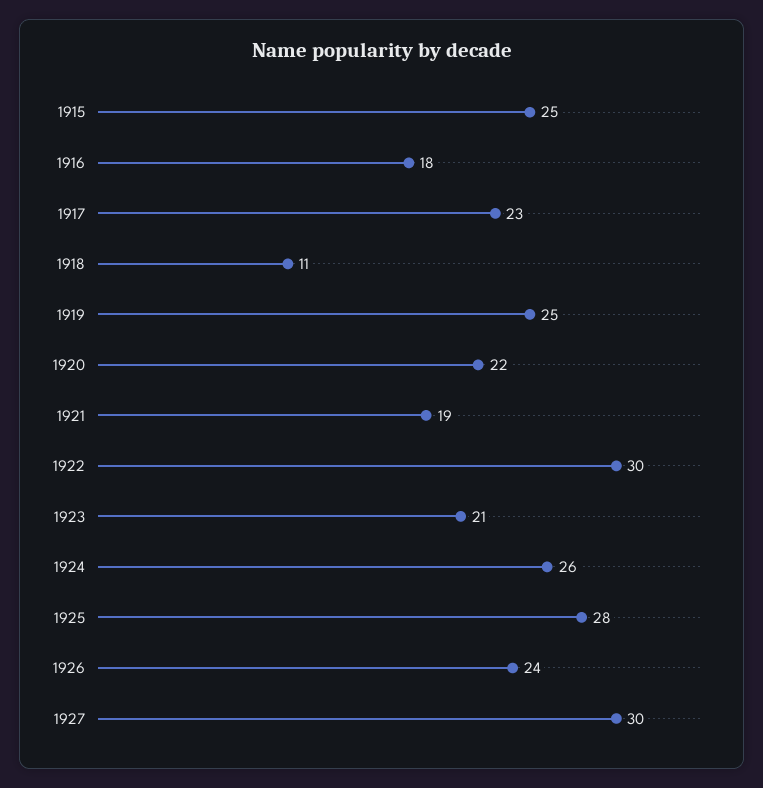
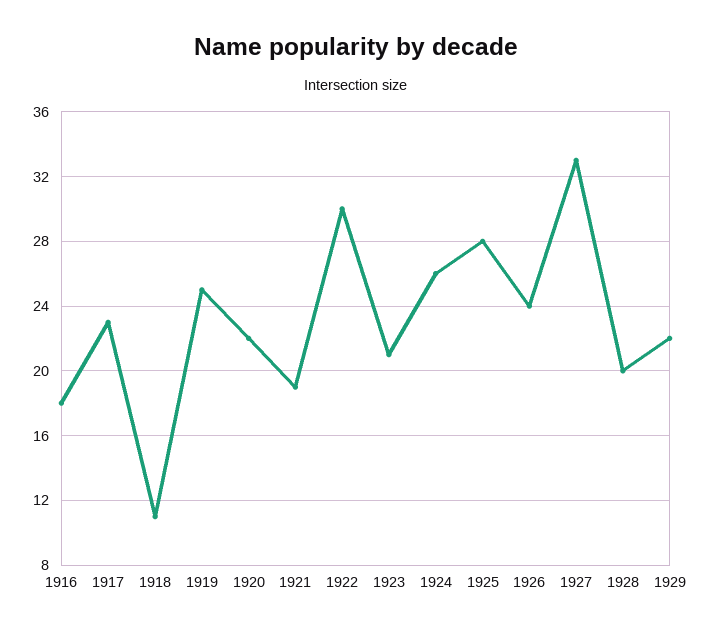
1915: 25 -> none
1927: 30 -> 33
1928: none -> 20
1929: none -> 22

